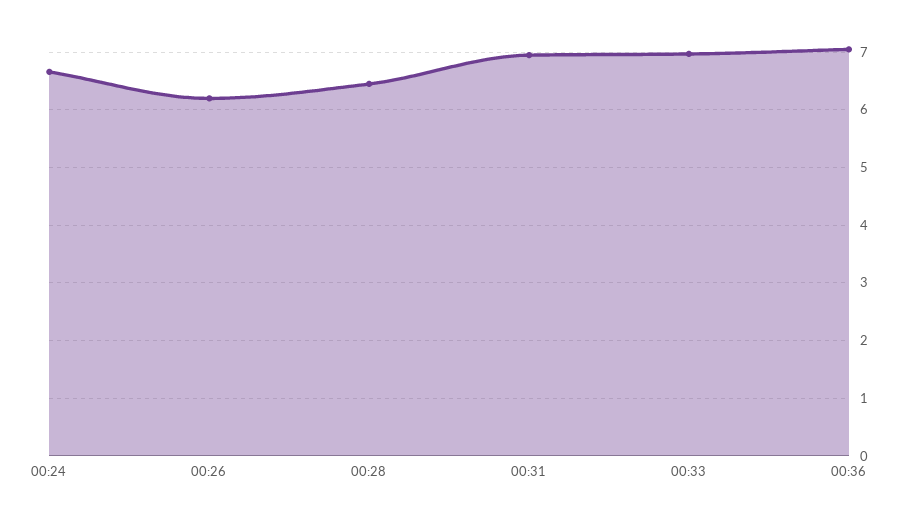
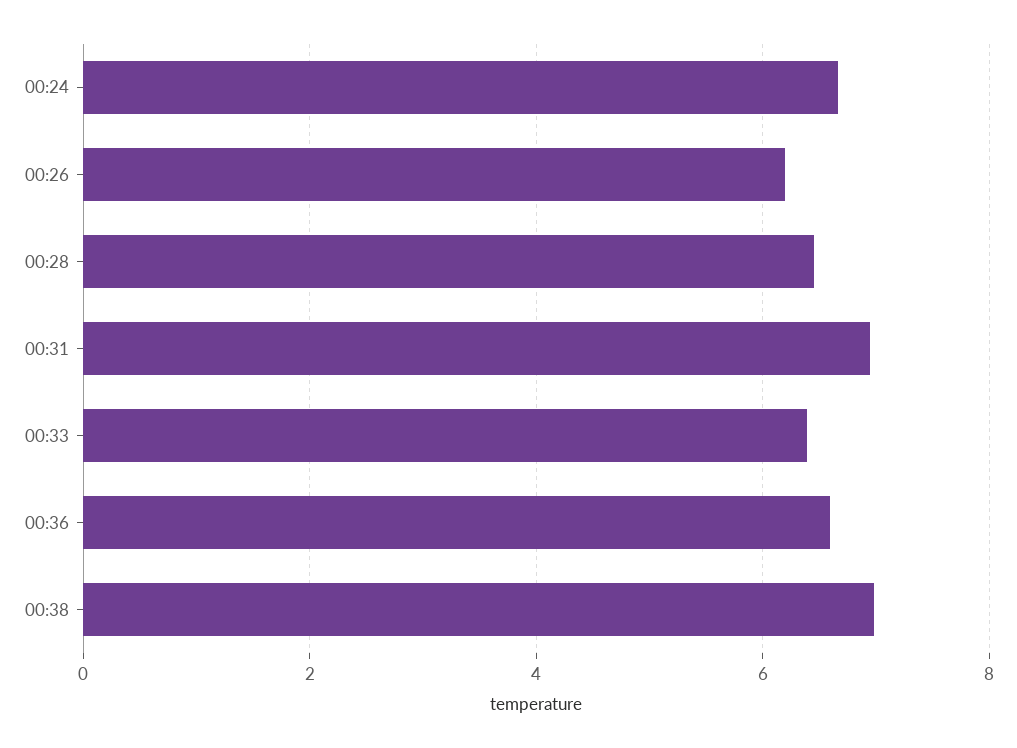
00:33: 7 -> 6.4
00:36: 7 -> 6.6
00:38: none -> 7

